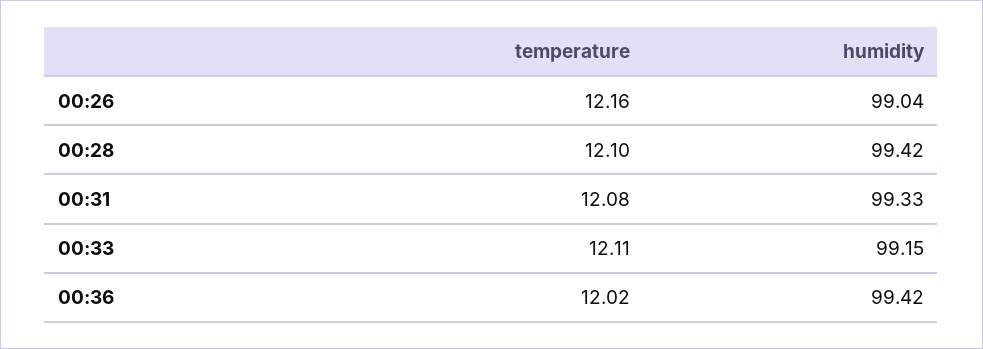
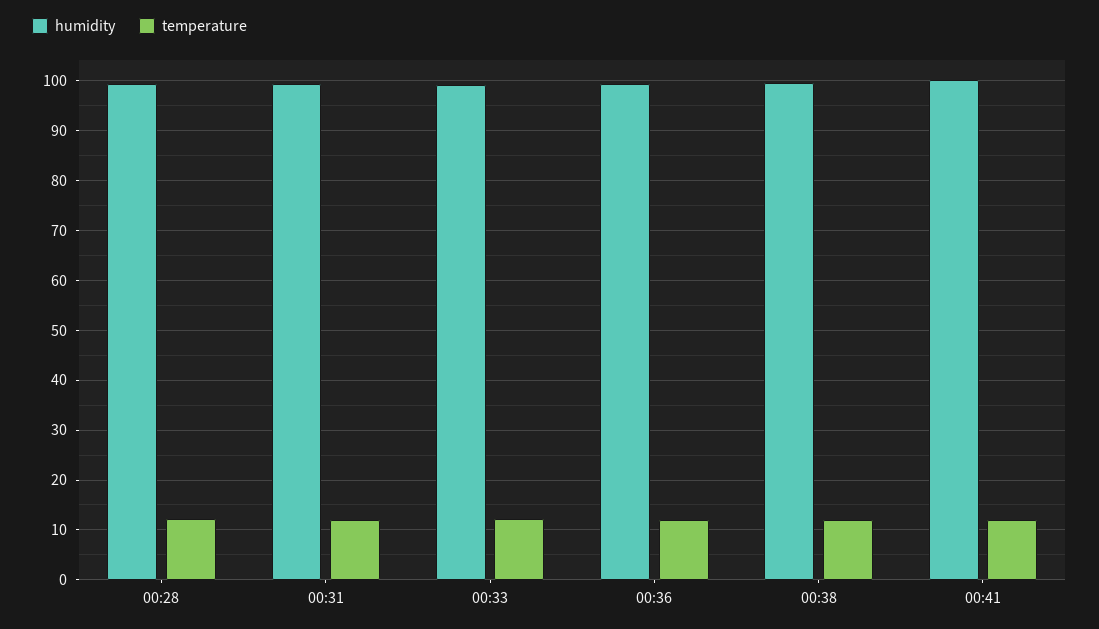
temperature, 00:26: 12.16 -> none
humidity, 00:26: 99.04 -> none
humidity, 00:38: none -> 100
temperature, 00:38: none -> 12
humidity, 00:41: none -> 100
temperature, 00:41: none -> 12

